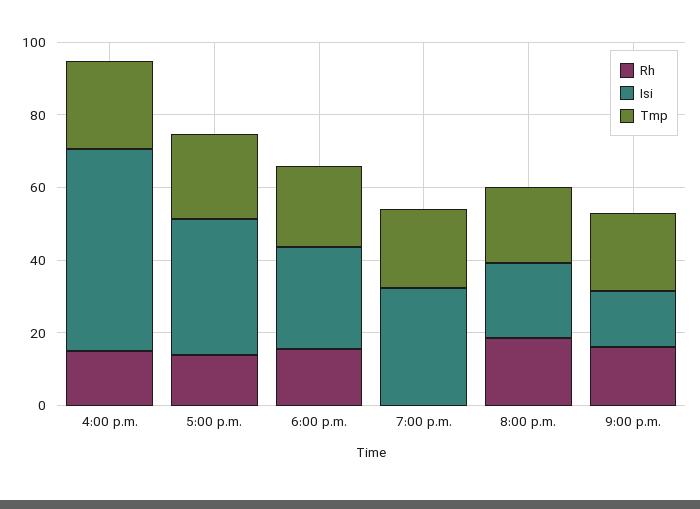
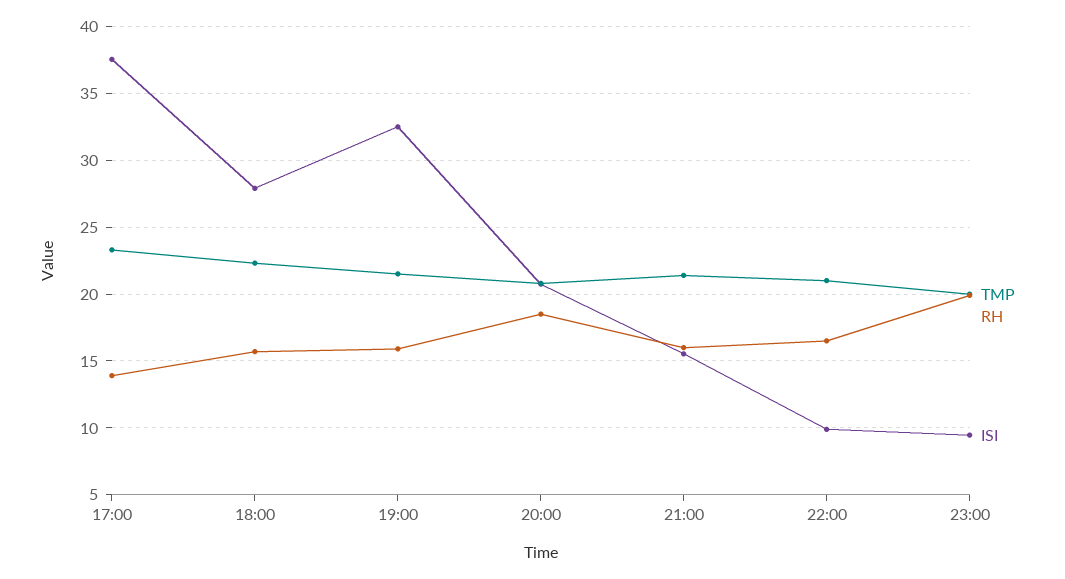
Rh, 4:00 p.m.: 15 -> none
Isi, 4:00 p.m.: 55 -> none
Tmp, 4:00 p.m.: 25 -> none
Rh, 7:00 p.m.: 0 -> 16
Tmp, 22:00: none -> 21
Rh, 22:00: none -> 16.5
Isi, 22:00: none -> 10
Tmp, 23:00: none -> 20
Rh, 23:00: none -> 20
Isi, 23:00: none -> 9.5

